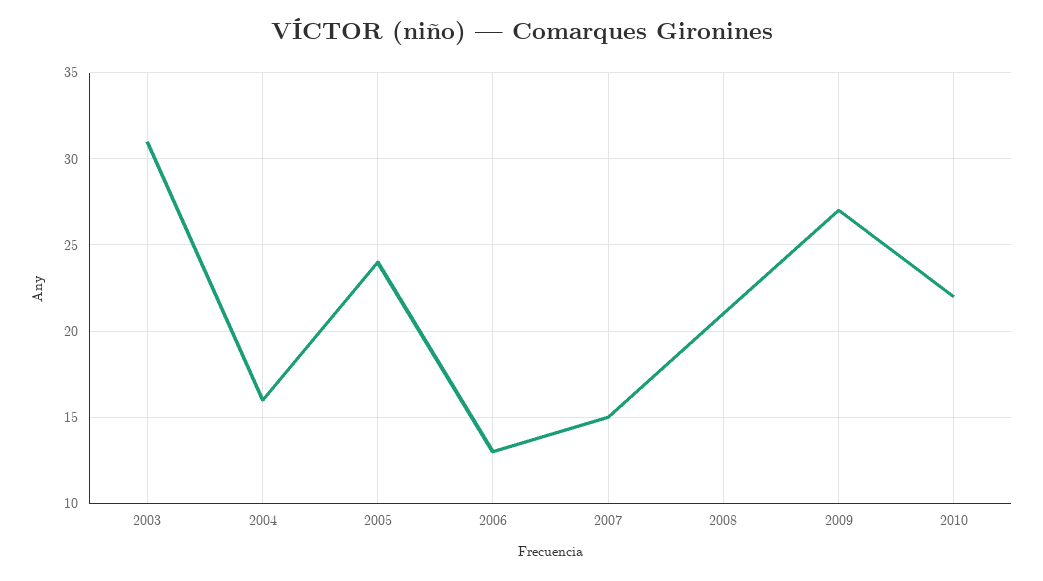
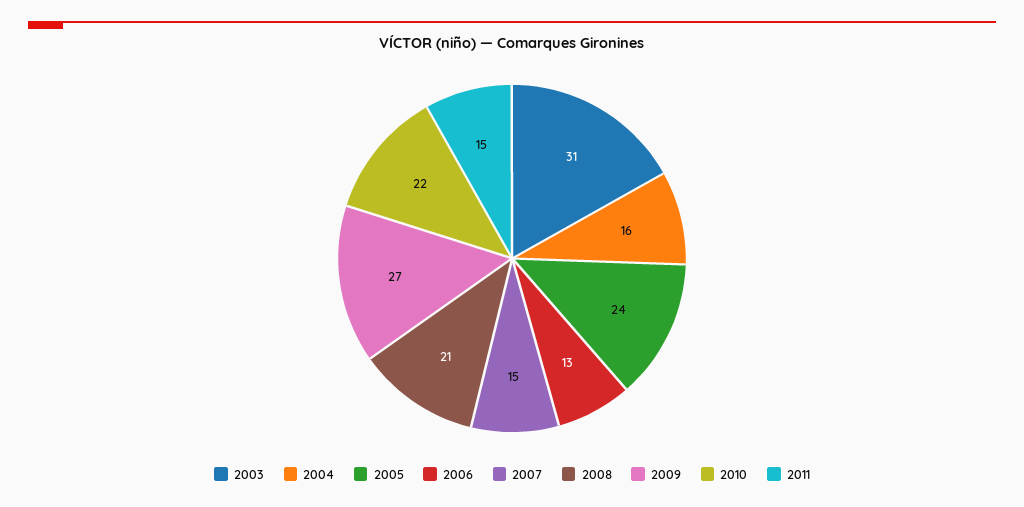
2011: none -> 15

